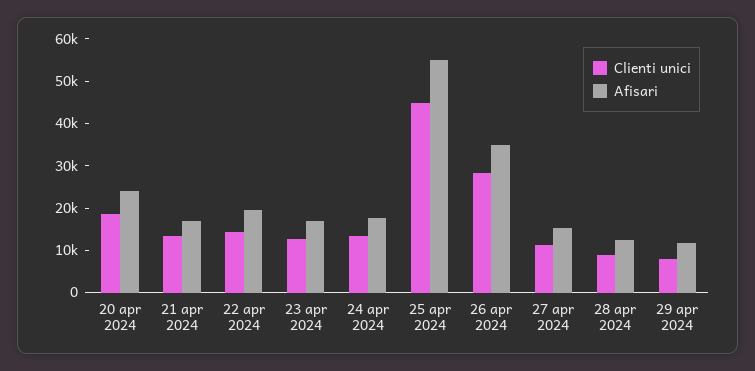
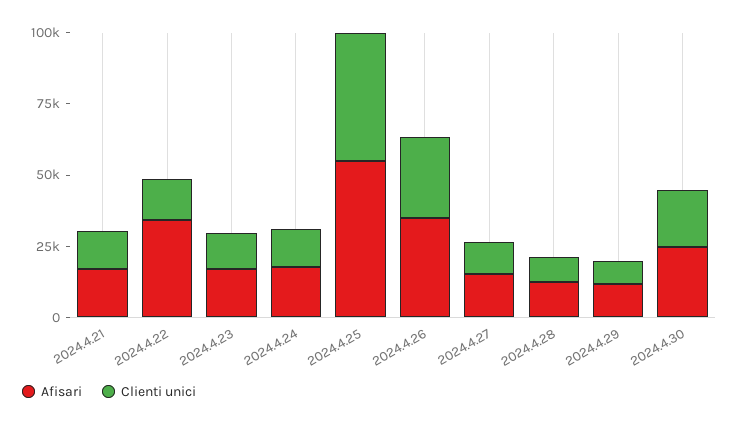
Clienti unici, 20 apr 2024: 18000 -> none
Afisari, 20 apr 2024: 24000 -> none
Afisari, 22 apr 2024: 20000 -> 35000
Afisari, 2024.4.30: none -> 25000
Clienti unici, 2024.4.30: none -> 20000

